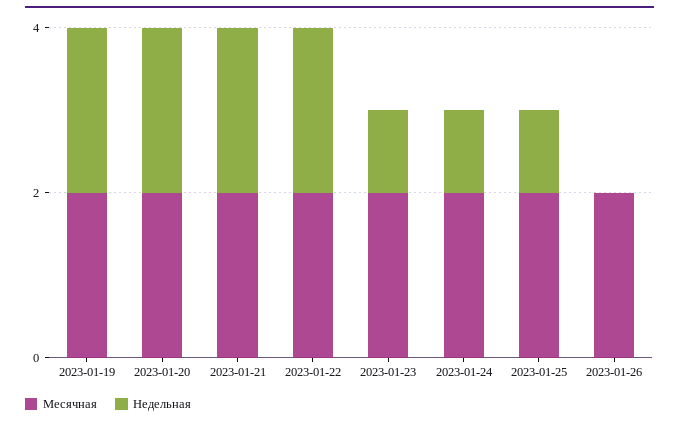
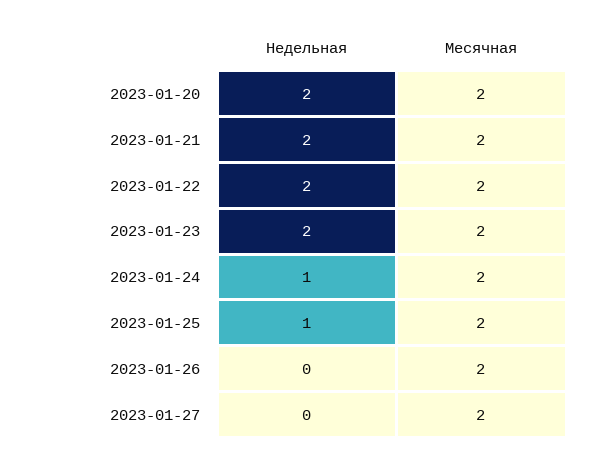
Месячная, 2023-01-19: 2 -> none
Недельная, 2023-01-19: 2 -> none
Недельная, 2023-01-23: 1 -> 2
Недельная, 2023-01-27: none -> 0
Месячная, 2023-01-27: none -> 2

